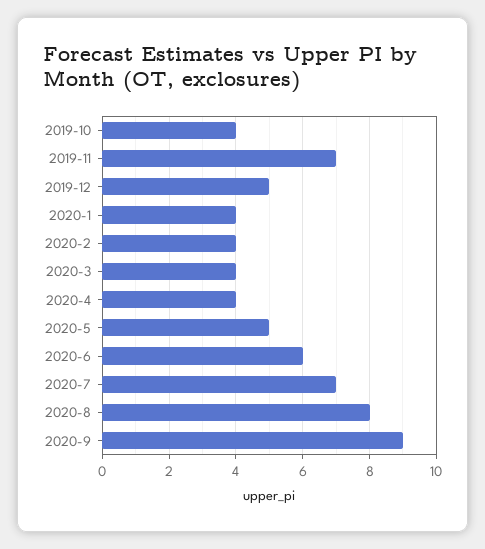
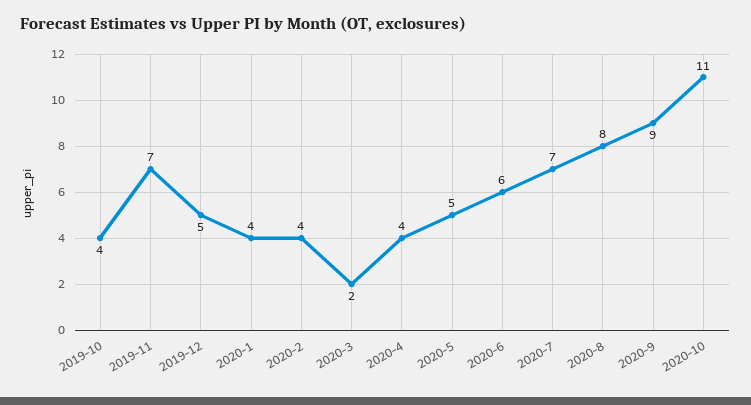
2020-3: 4 -> 2
2020-10: none -> 11

